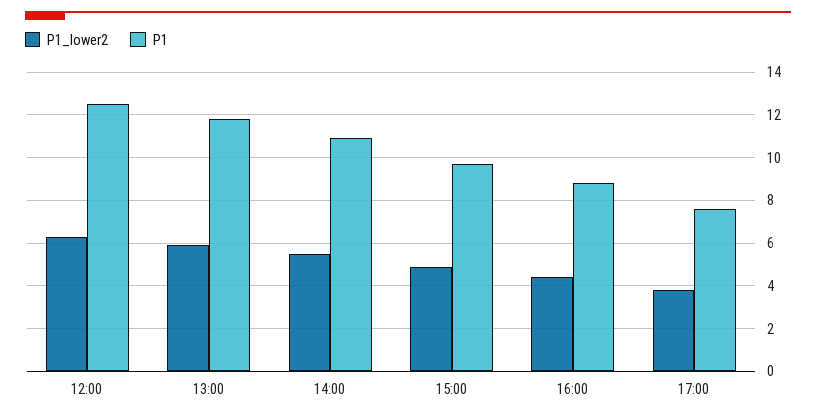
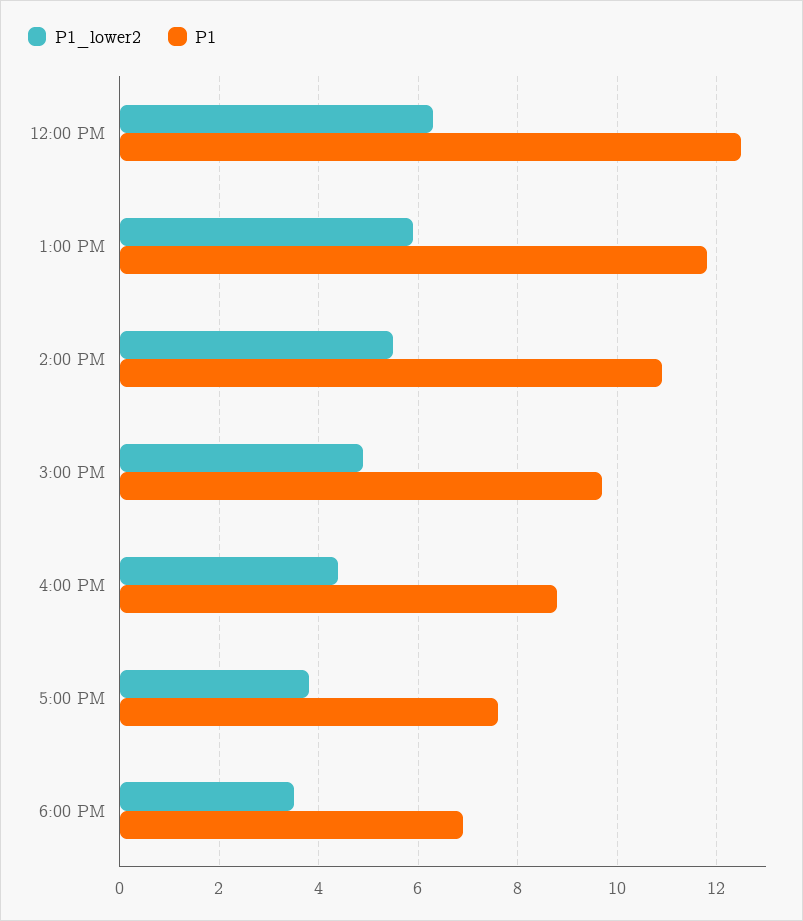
P1_lower2, 6:00 PM: none -> 3.5
P1, 6:00 PM: none -> 7

